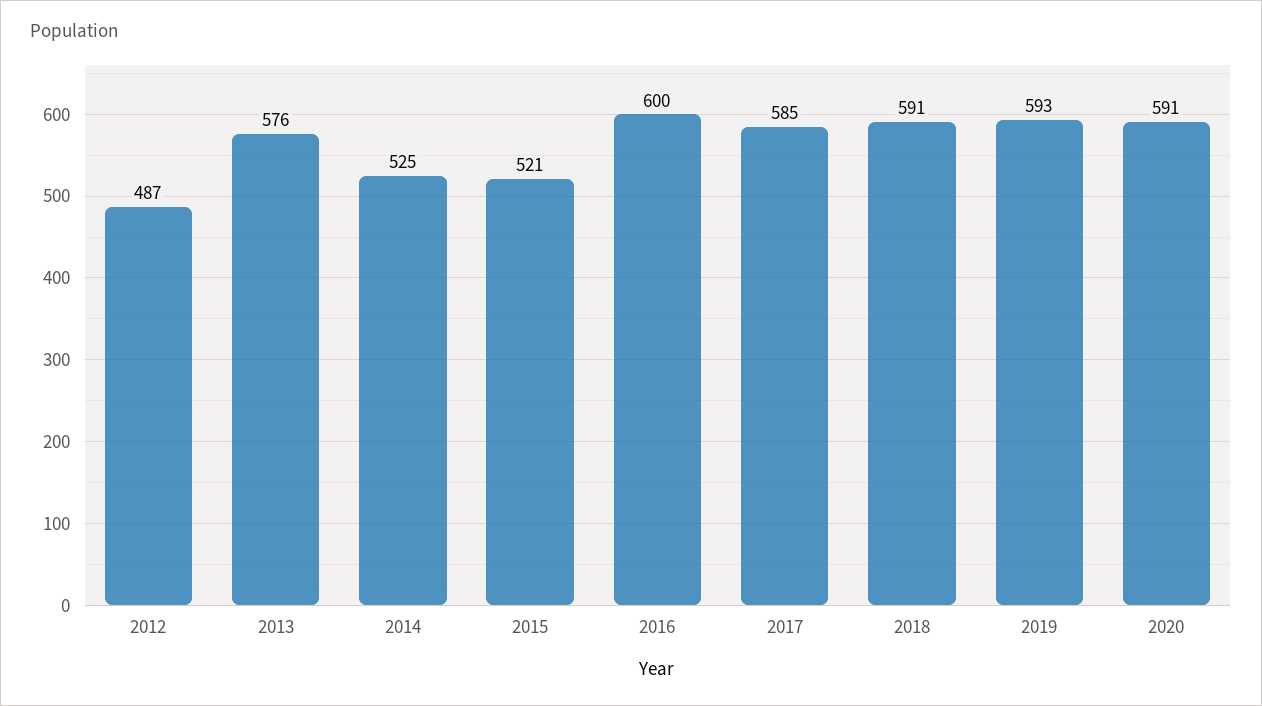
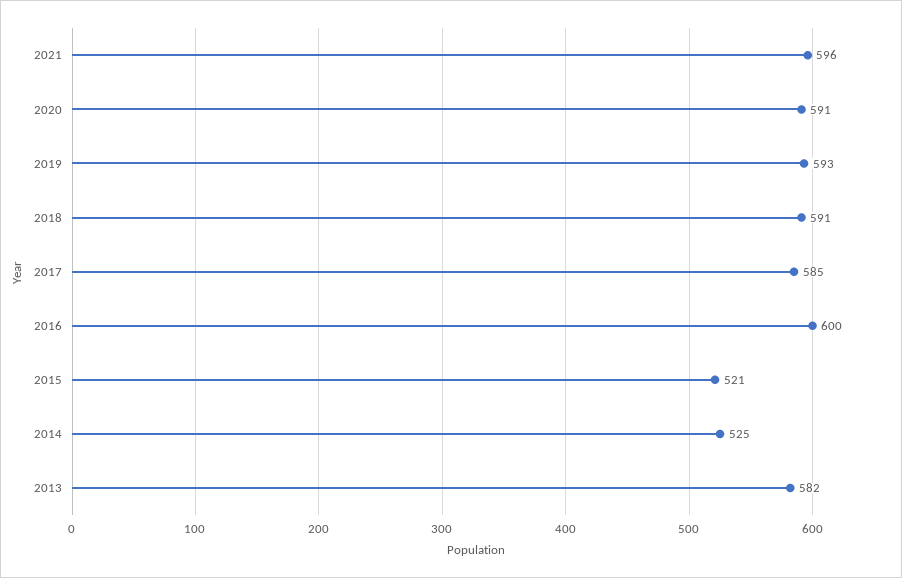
2012: 487 -> none
2013: 576 -> 582
2021: none -> 596

